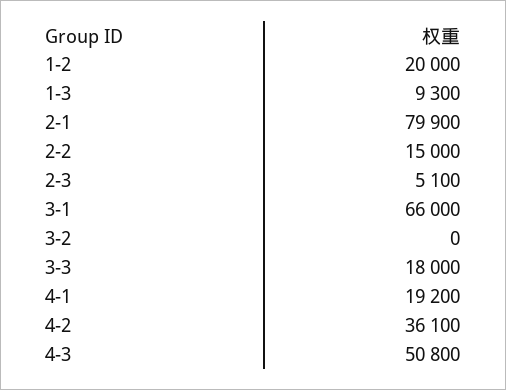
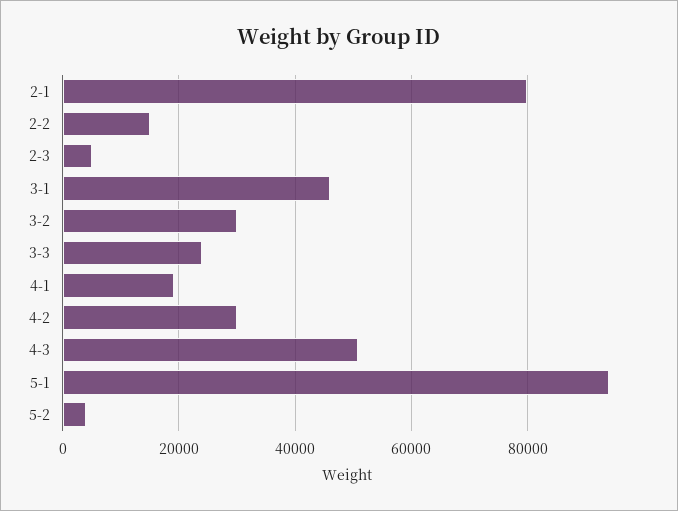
1-2: 20000 -> none
1-3: 9300 -> none
3-1: 66000 -> 46000
3-2: 0 -> 30000
3-3: 18000 -> 24000
4-2: 36100 -> 30000
5-1: none -> 94000
5-2: none -> 4000

